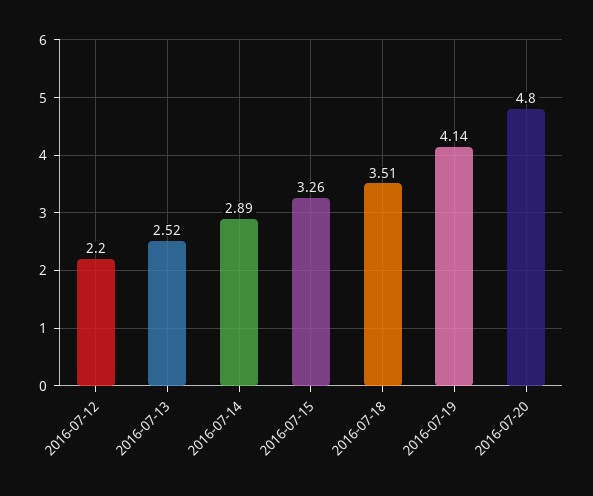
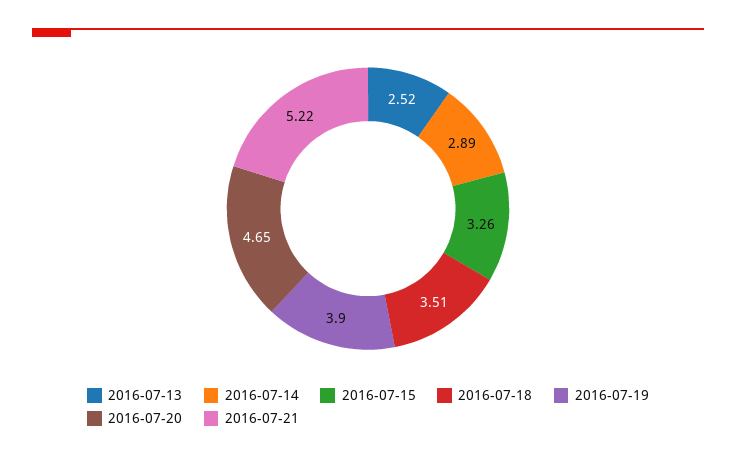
2016-07-12: 2.2 -> none
2016-07-19: 4.14 -> 3.9
2016-07-20: 4.8 -> 4.65
2016-07-21: none -> 5.22

